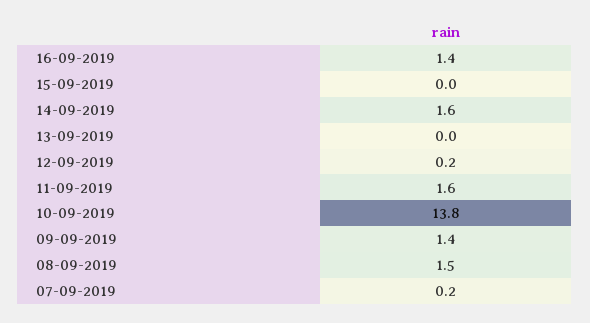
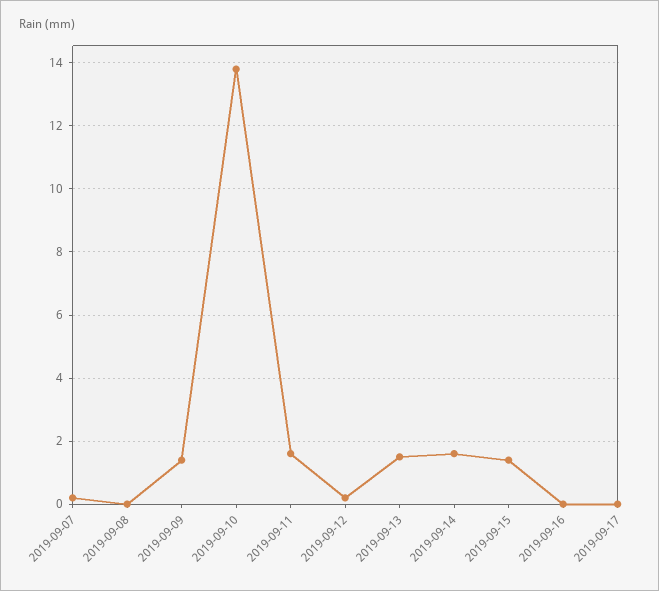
16-09-2019: 1.4 -> 0
15-09-2019: 0 -> 1.5
13-09-2019: 0 -> 1.5
08-09-2019: 1.5 -> 0
2019-09-17: none -> 0

